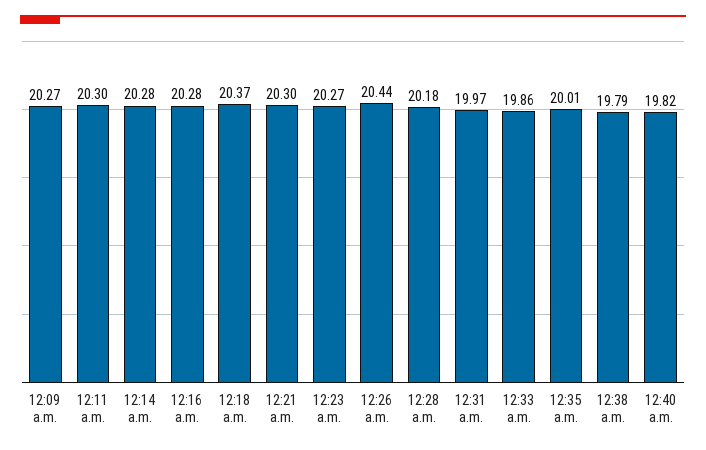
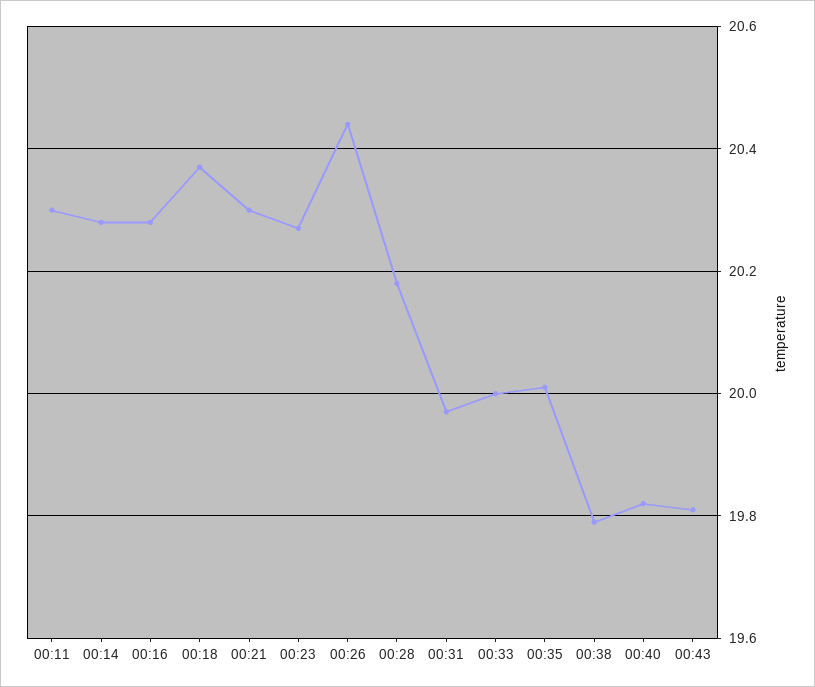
12:09 a.m.: 20.27 -> none
12:33 a.m.: 19.86 -> 20
00:43: none -> 19.8

